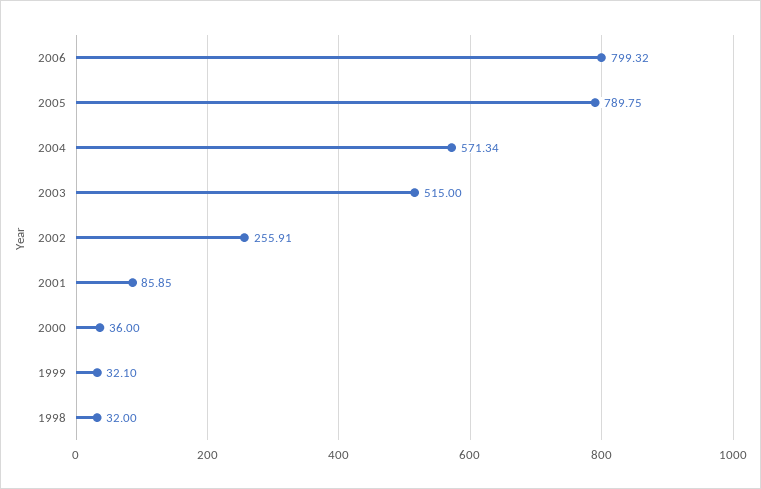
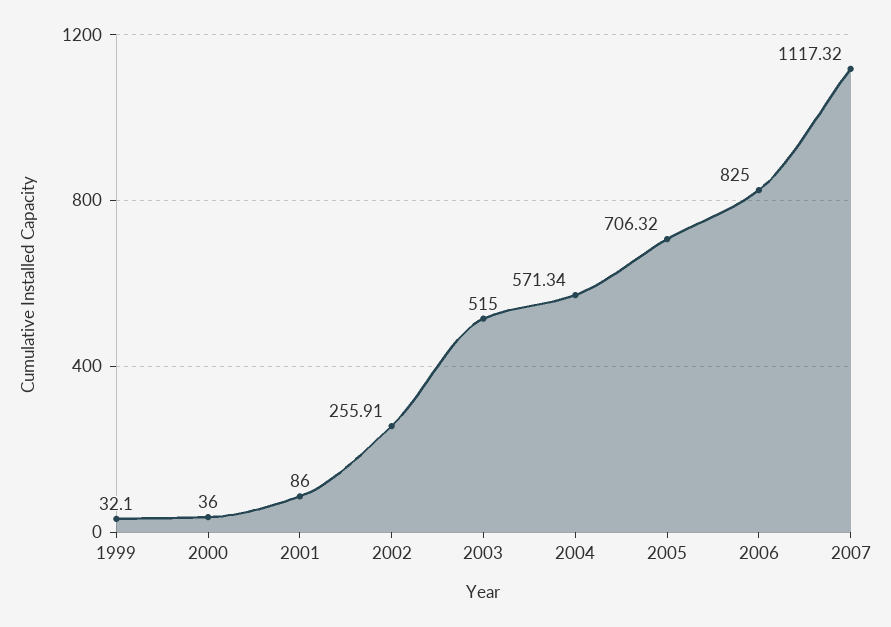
2006: 799.32 -> 825
2005: 789.75 -> 706.32
2001: 85.85 -> 86
1998: 32 -> none
2007: none -> 1117.32

